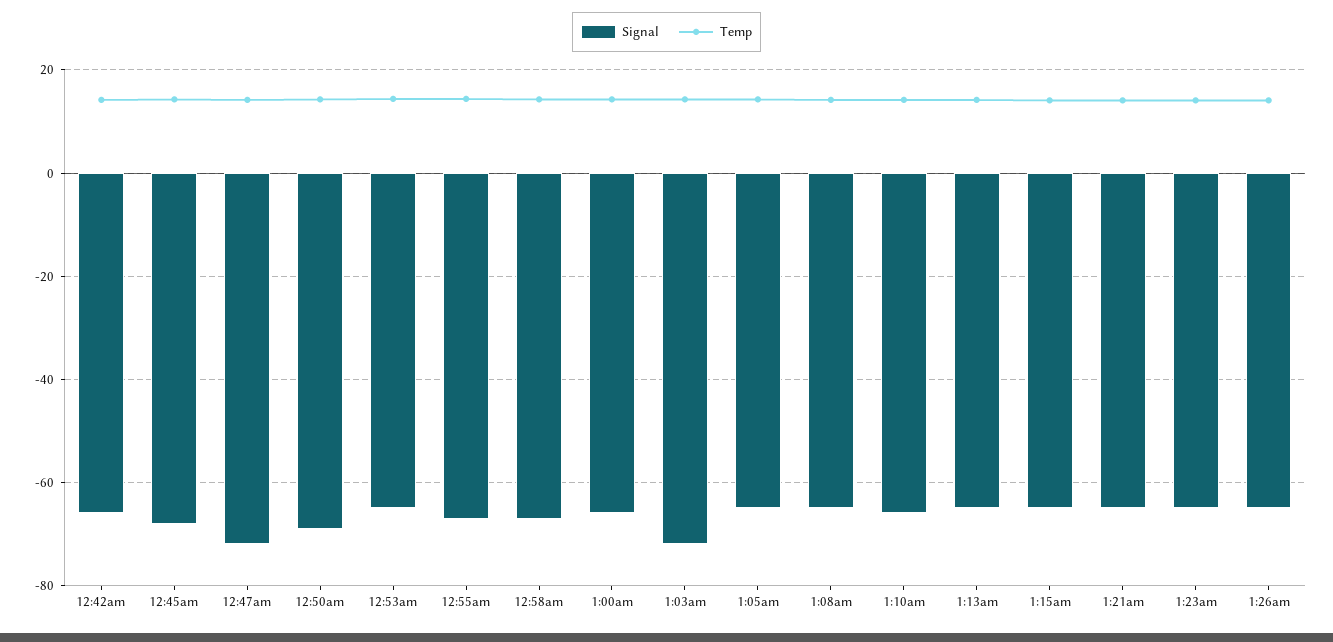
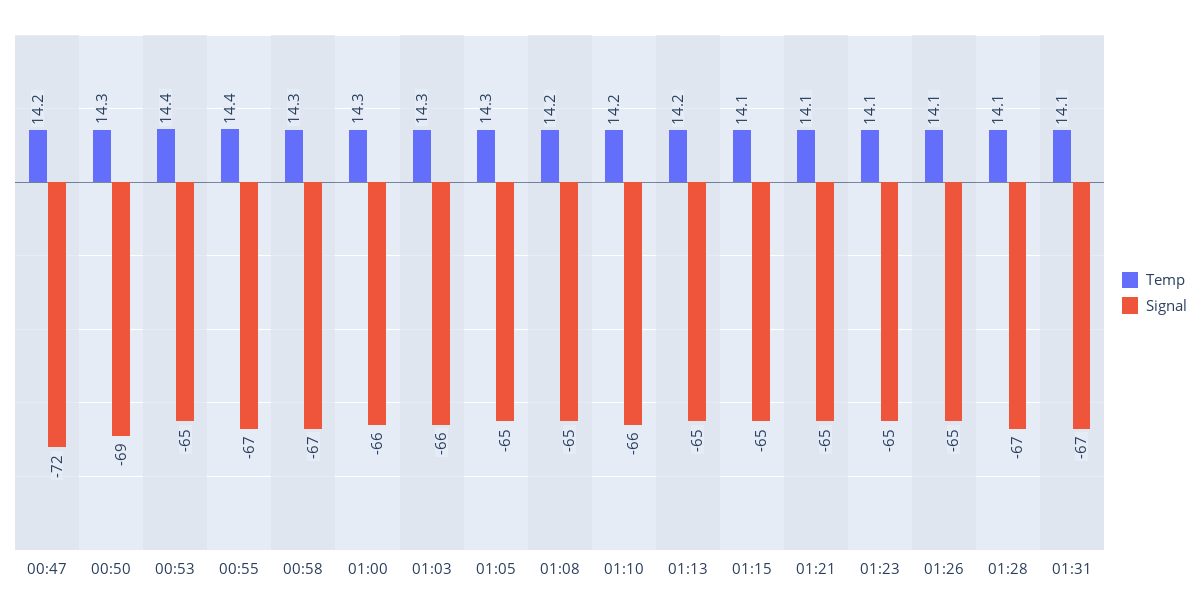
Signal, 12:42am: -66 -> none
Temp, 12:42am: 14 -> none
Signal, 12:45am: -68 -> none
Temp, 12:45am: 14 -> none
Signal, 1:03am: -72 -> -66
Temp, 01:28: none -> 14.1
Signal, 01:28: none -> -67
Temp, 01:31: none -> 14.1
Signal, 01:31: none -> -67

